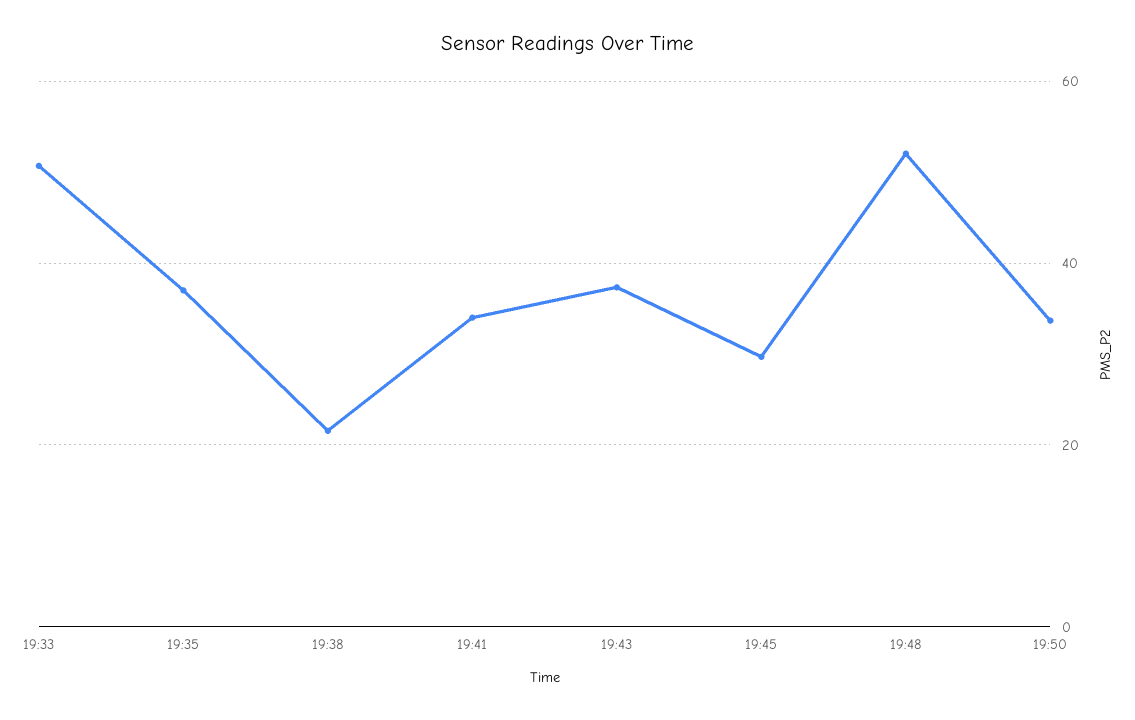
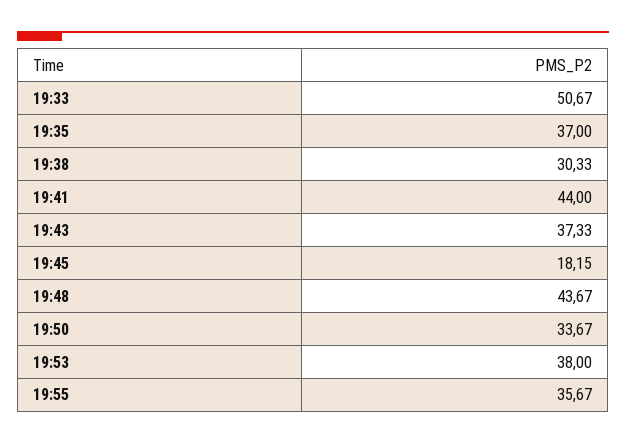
19:38: 22 -> 30.33
19:41: 34 -> 44
19:45: 30 -> 18.15
19:48: 52 -> 43.67
19:53: none -> 38
19:55: none -> 35.67

